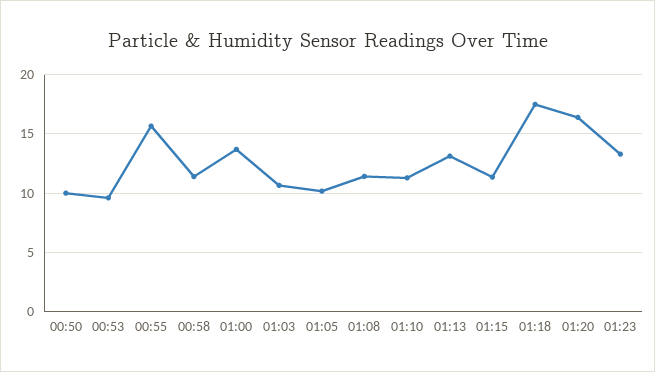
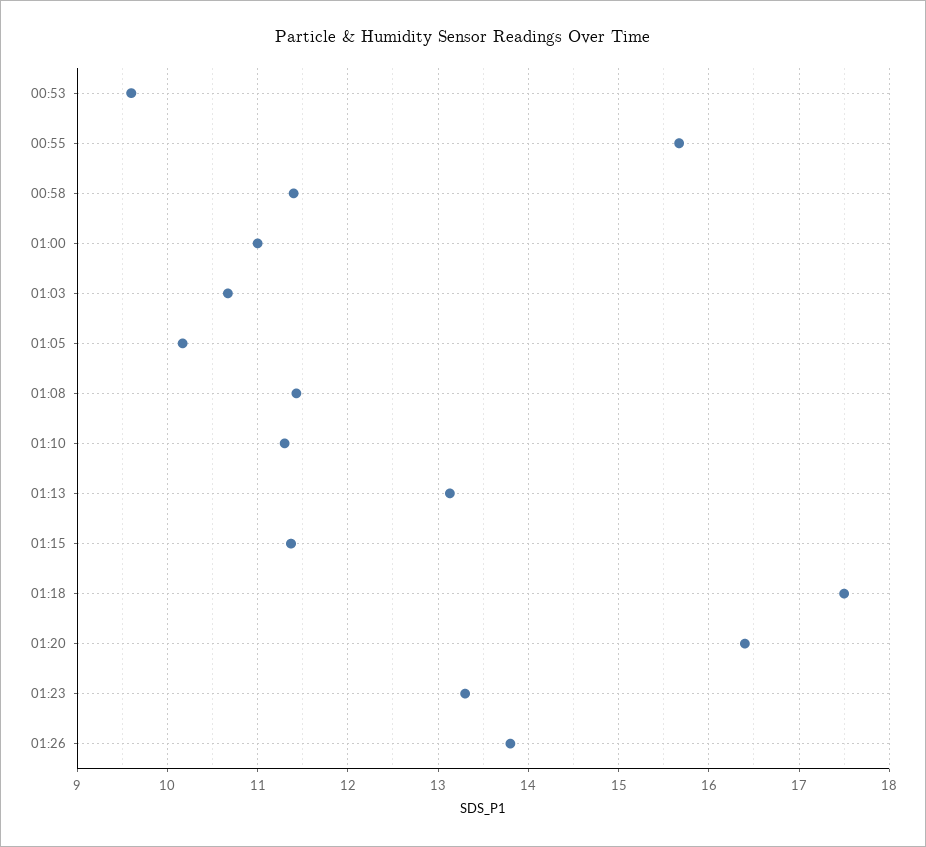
00:50: 10 -> none
01:00: 14 -> 11
01:26: none -> 13.8

